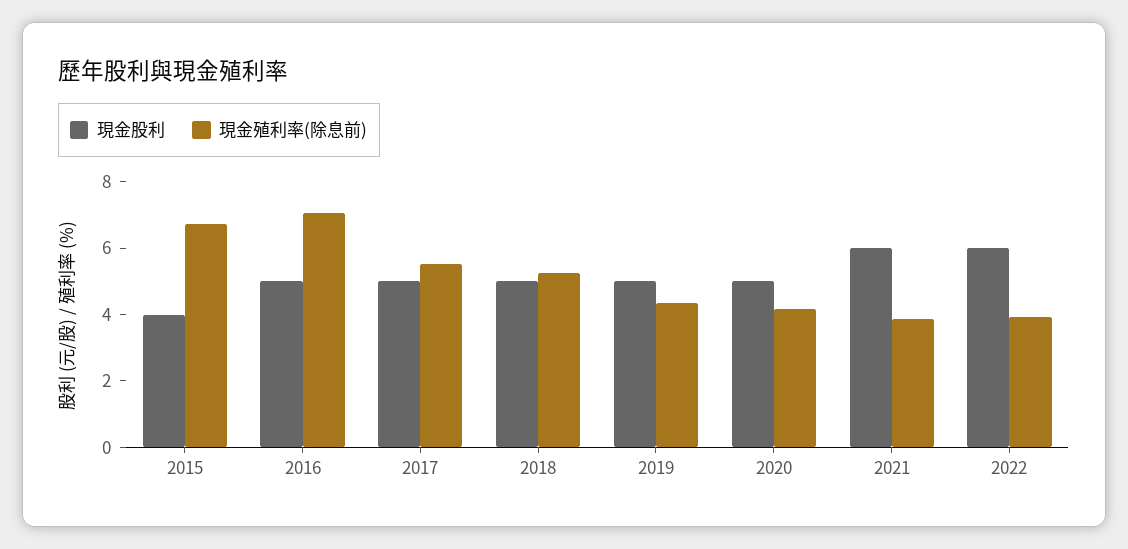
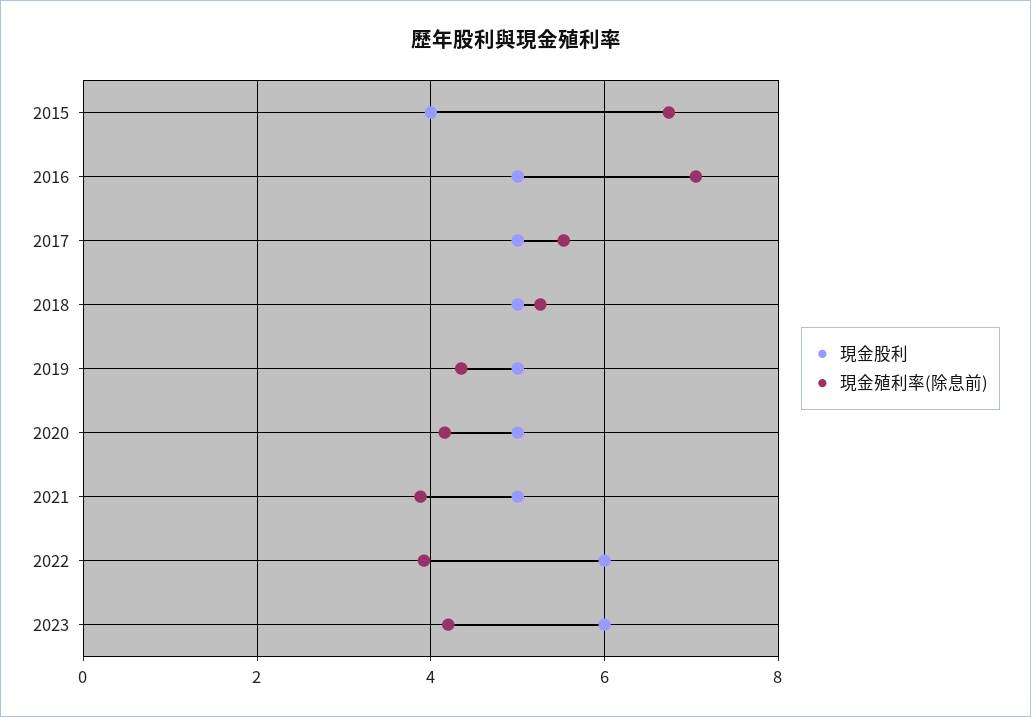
現金股利, 2021: 6 -> 5
現金股利, 2023: none -> 6
現金殖利率(除息前), 2023: none -> 4.2

